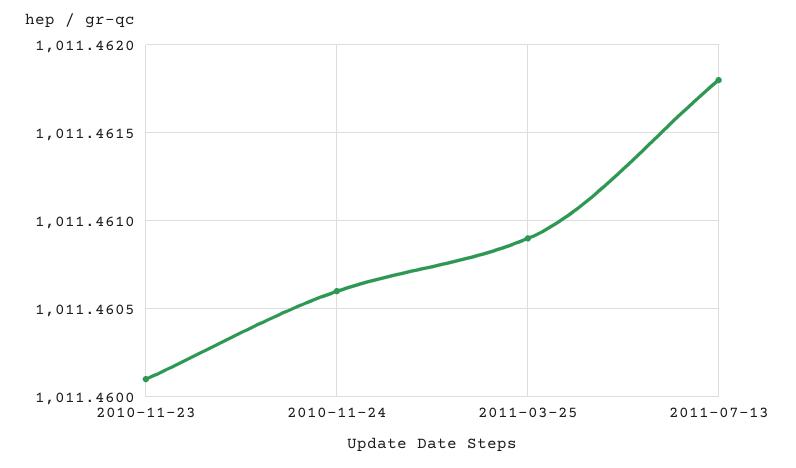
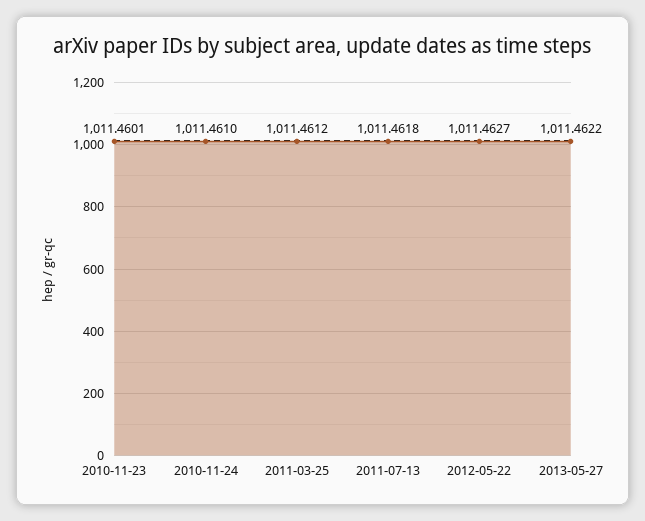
2010-11-24: 1011.4606 -> 1011.461
2011-03-25: 1011.4609 -> 1011.4612
2012-05-22: none -> 1011.4627
2013-05-27: none -> 1011.4622

